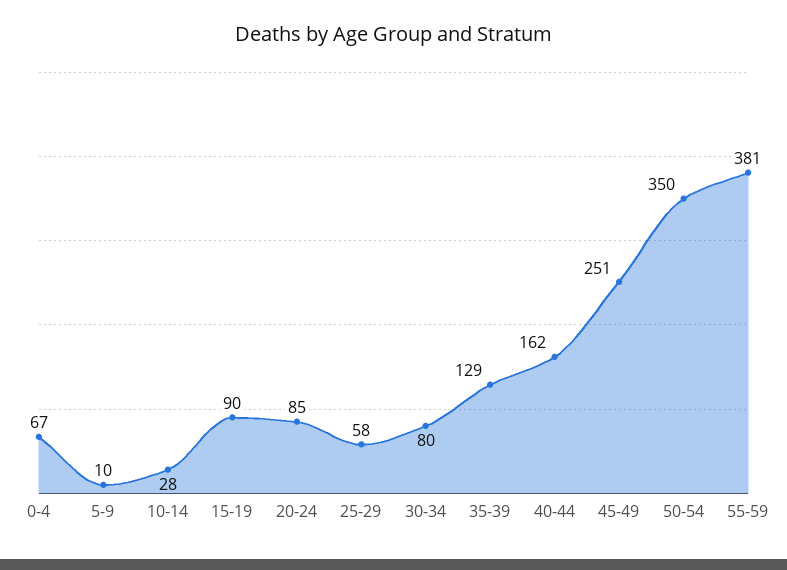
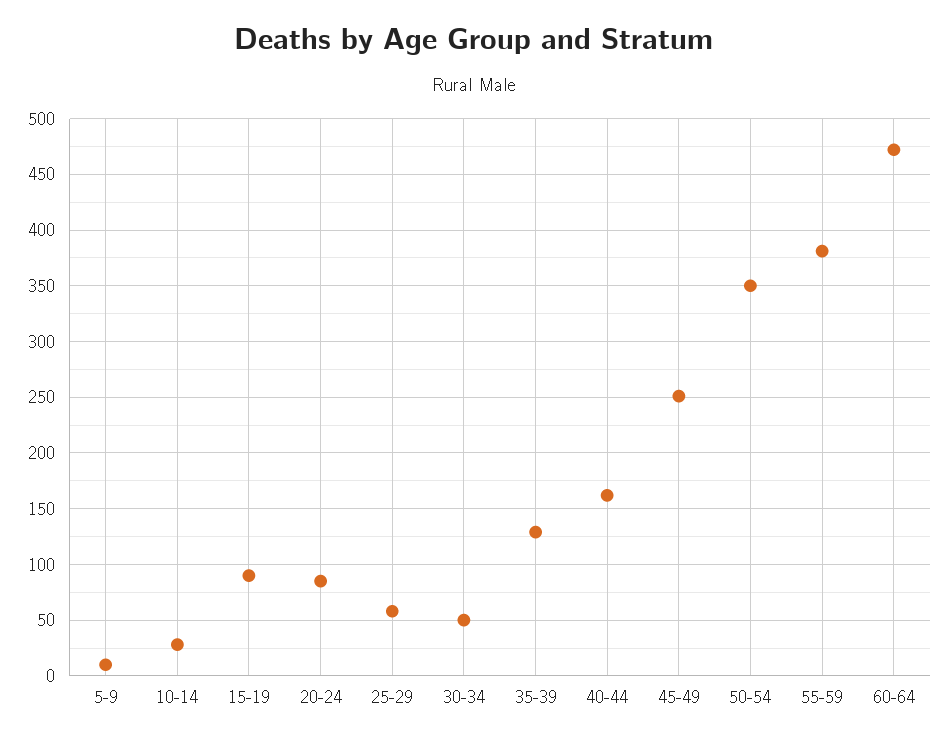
0-4: 67 -> none
30-34: 80 -> 50
60-64: none -> 470

